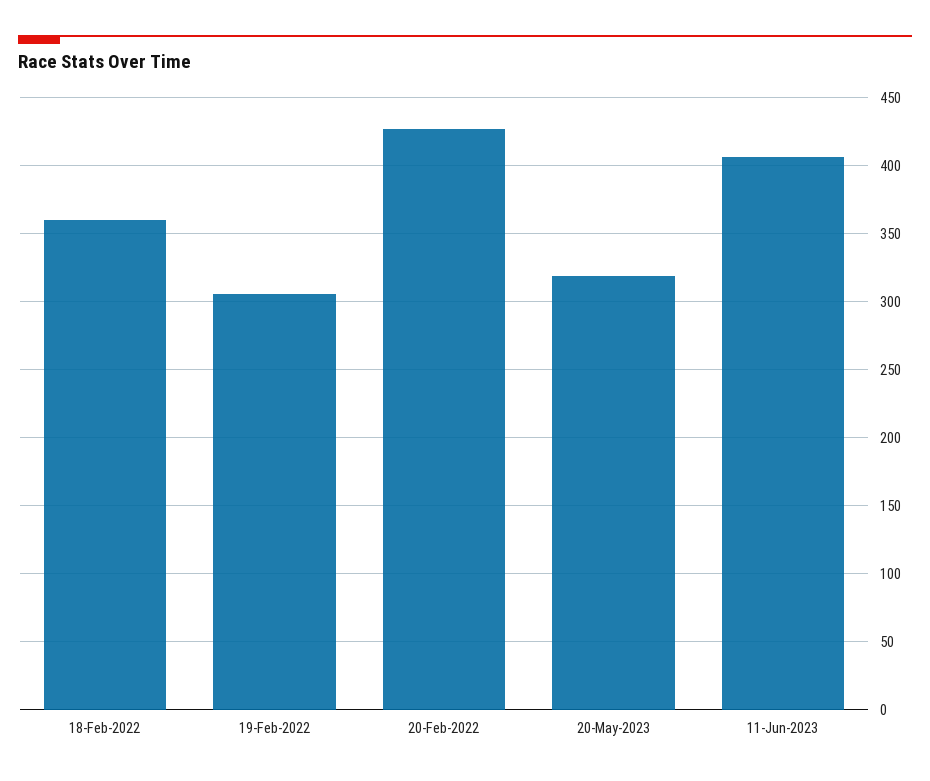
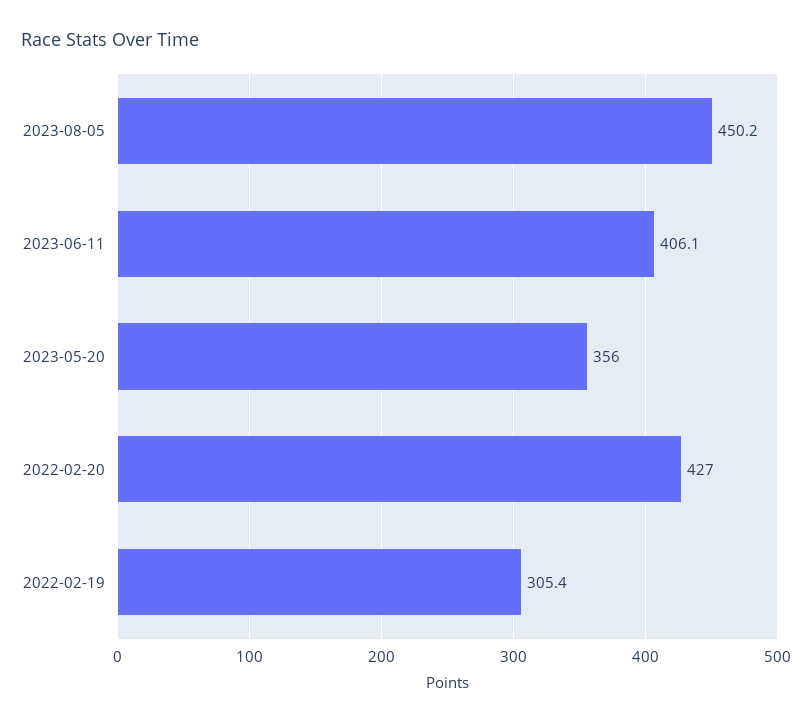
18-Feb-2022: 360 -> none
20-May-2023: 320 -> 356
2023-08-05: none -> 450.2

